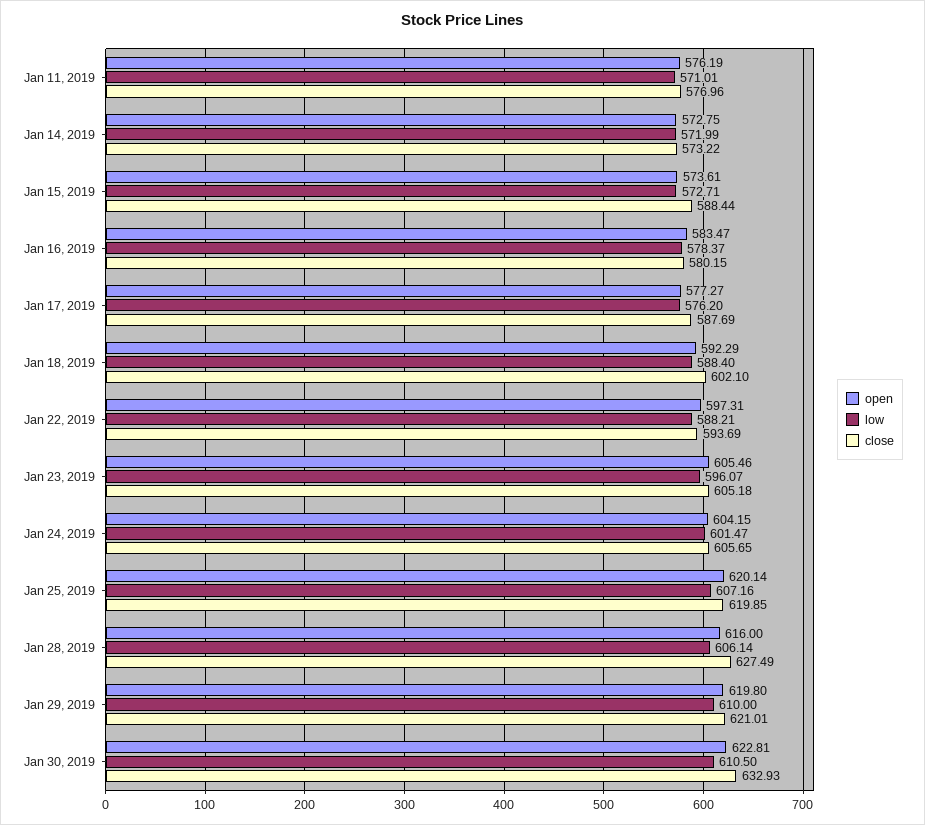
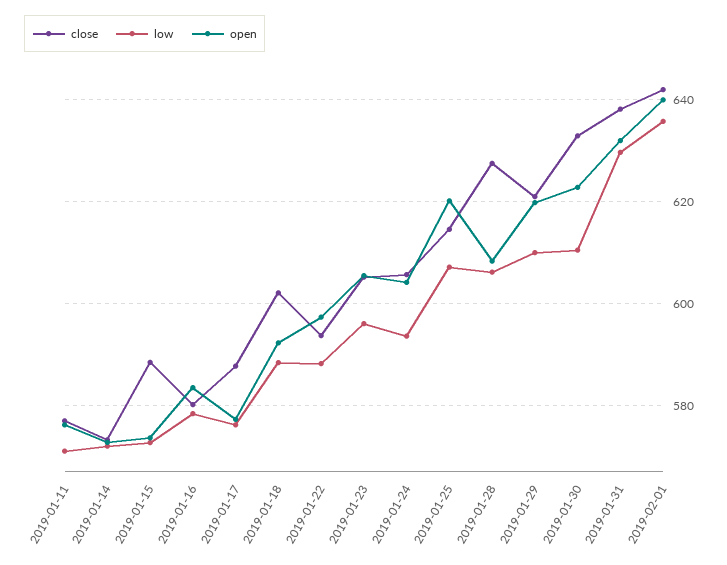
low, Jan 24, 2019: 601.47 -> 594
close, Jan 25, 2019: 619.85 -> 614
open, Jan 28, 2019: 616 -> 608
close, 2019-01-31: none -> 638
low, 2019-01-31: none -> 630
open, 2019-01-31: none -> 632
close, 2019-02-01: none -> 642
low, 2019-02-01: none -> 636
open, 2019-02-01: none -> 640

